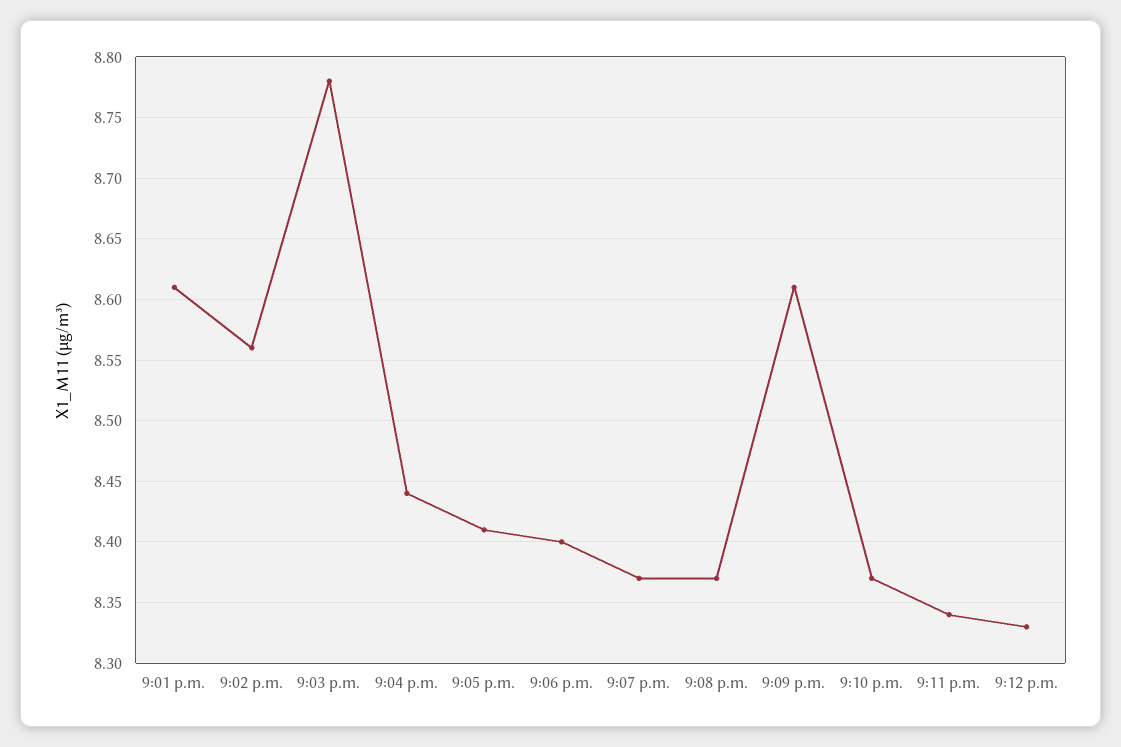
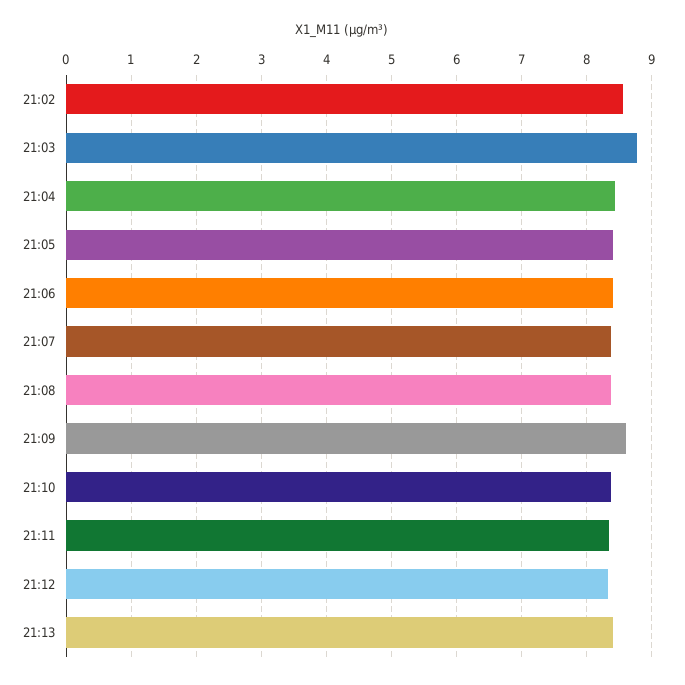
9:01 p.m.: 8.61 -> none
21:13: none -> 8.4

